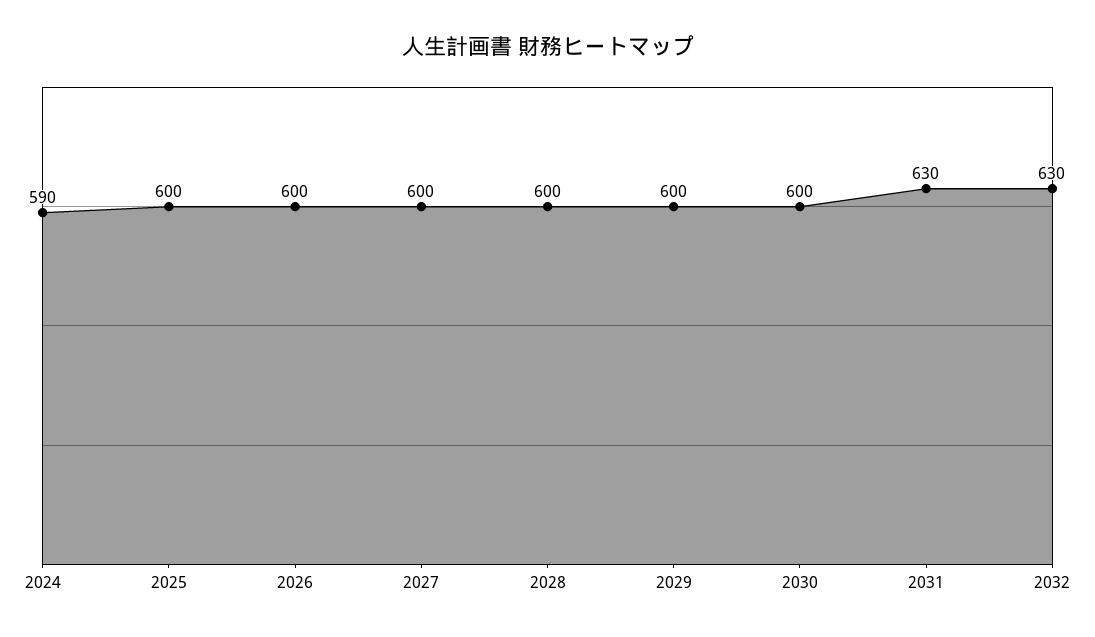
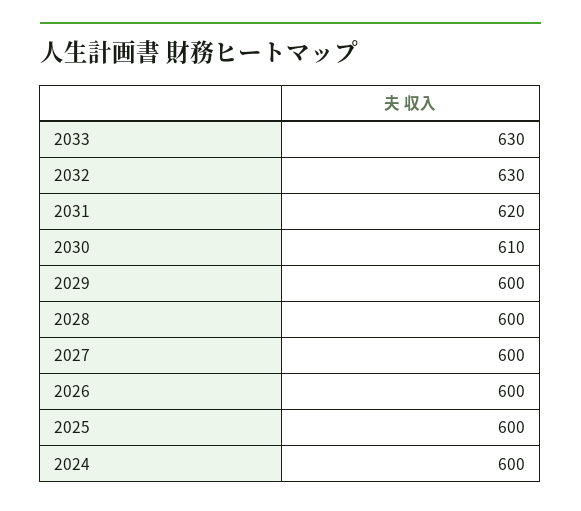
2024: 590 -> 600
2030: 600 -> 610
2031: 630 -> 620
2033: none -> 630

